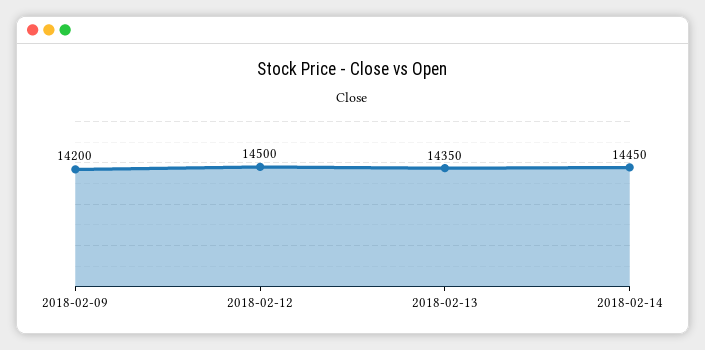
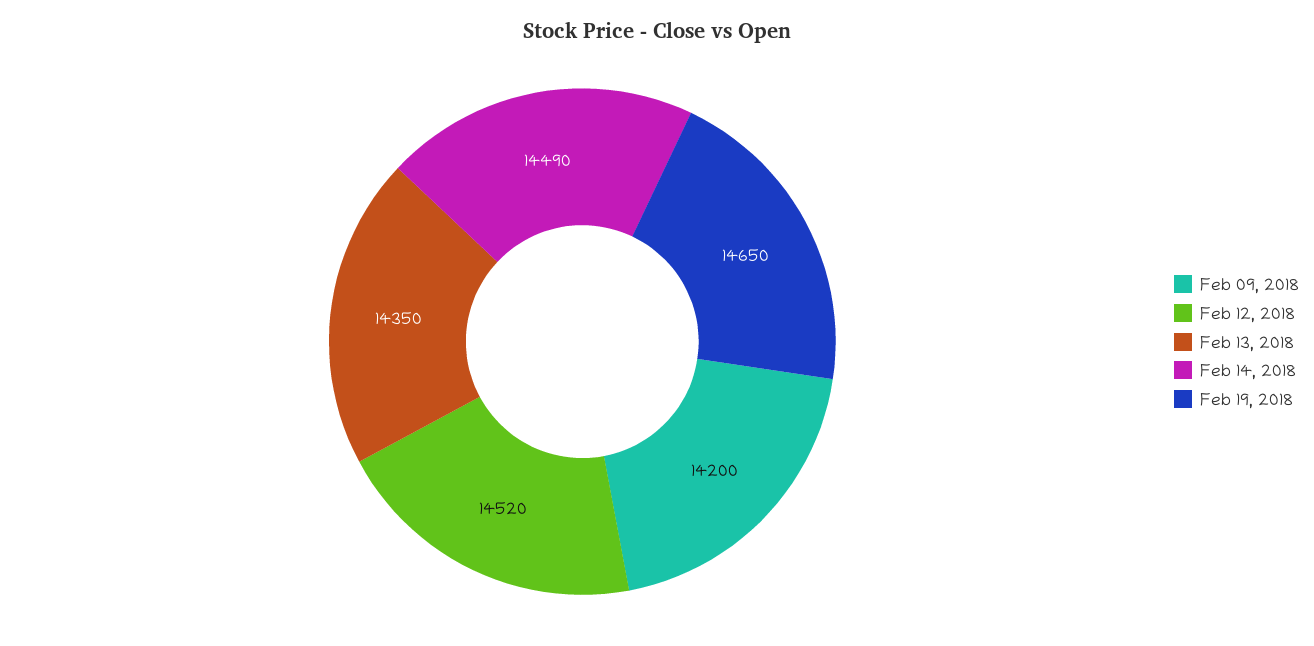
2018-02-12: 14500 -> 14520
2018-02-14: 14450 -> 14490
Feb 19, 2018: none -> 14650

